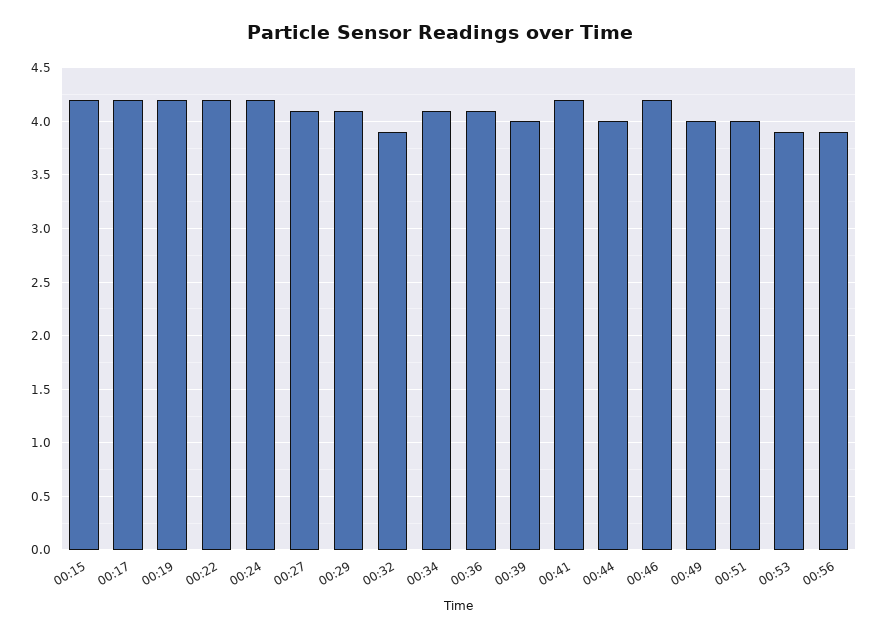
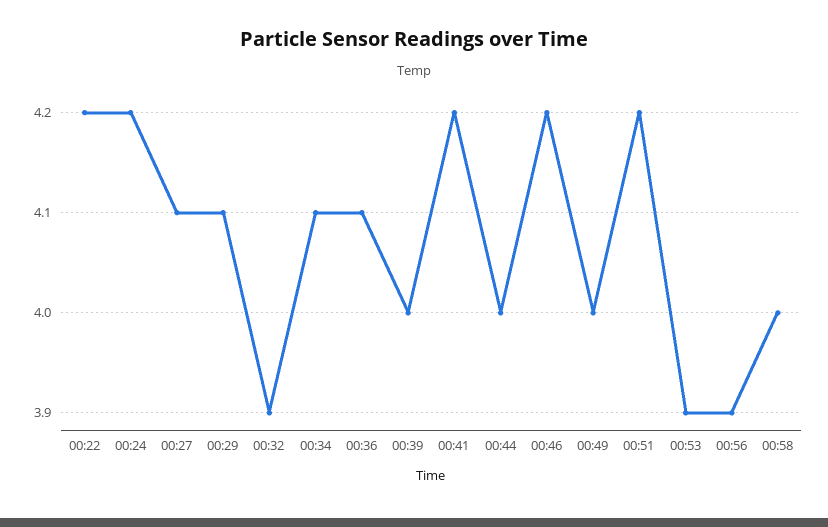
00:15: 4.2 -> none
00:17: 4.2 -> none
00:19: 4.2 -> none
00:51: 4 -> 4.2
00:58: none -> 4

